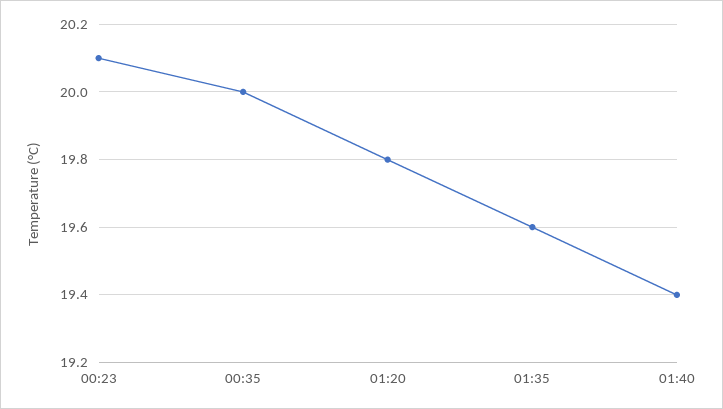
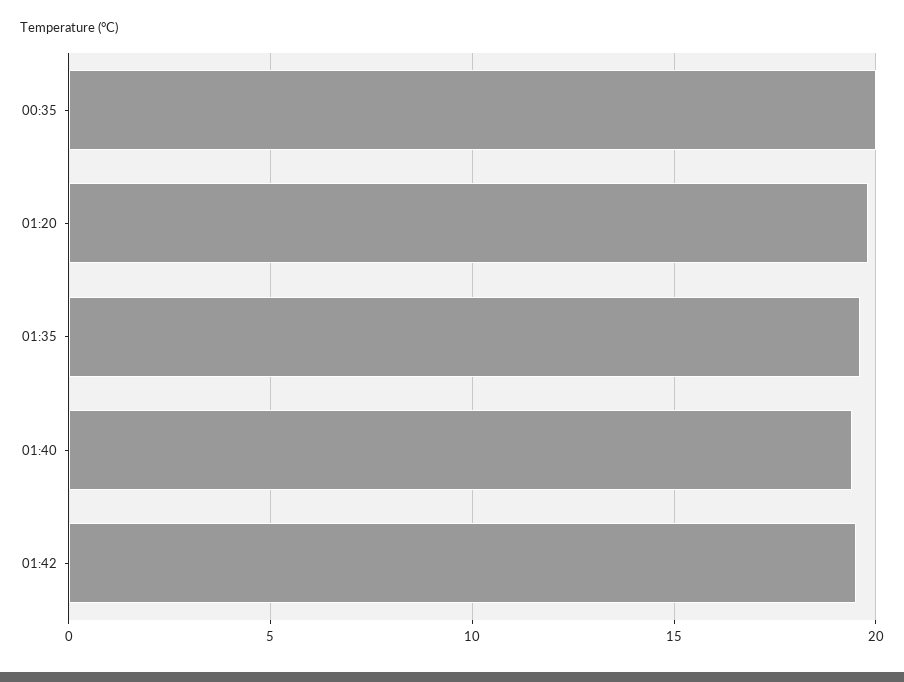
00:23: 20.1 -> none
01:42: none -> 19.5

